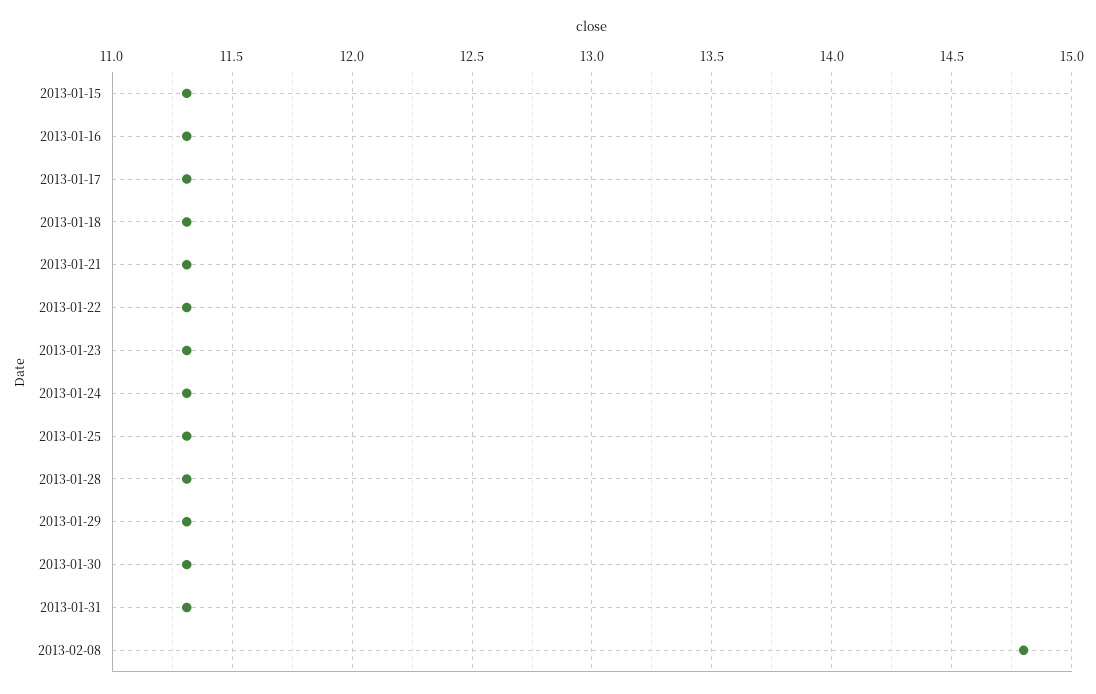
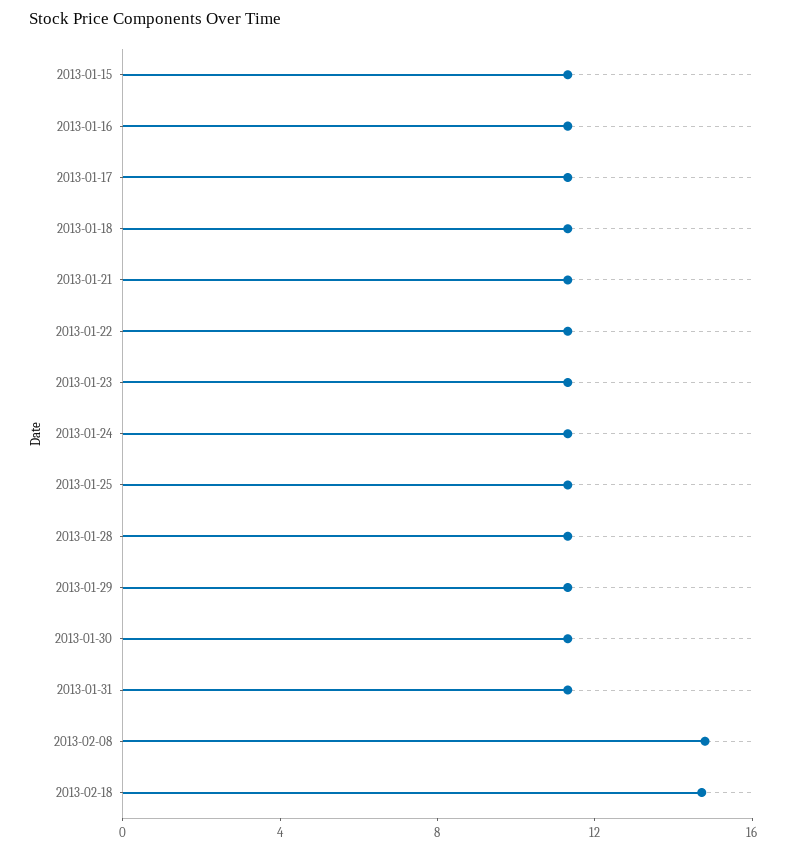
2013-02-18: none -> 15

